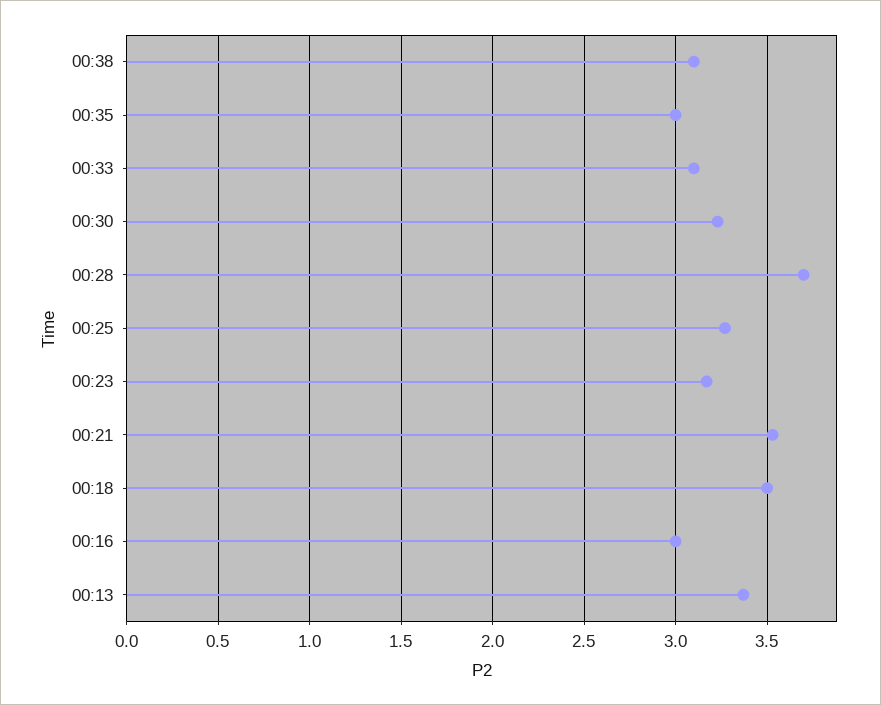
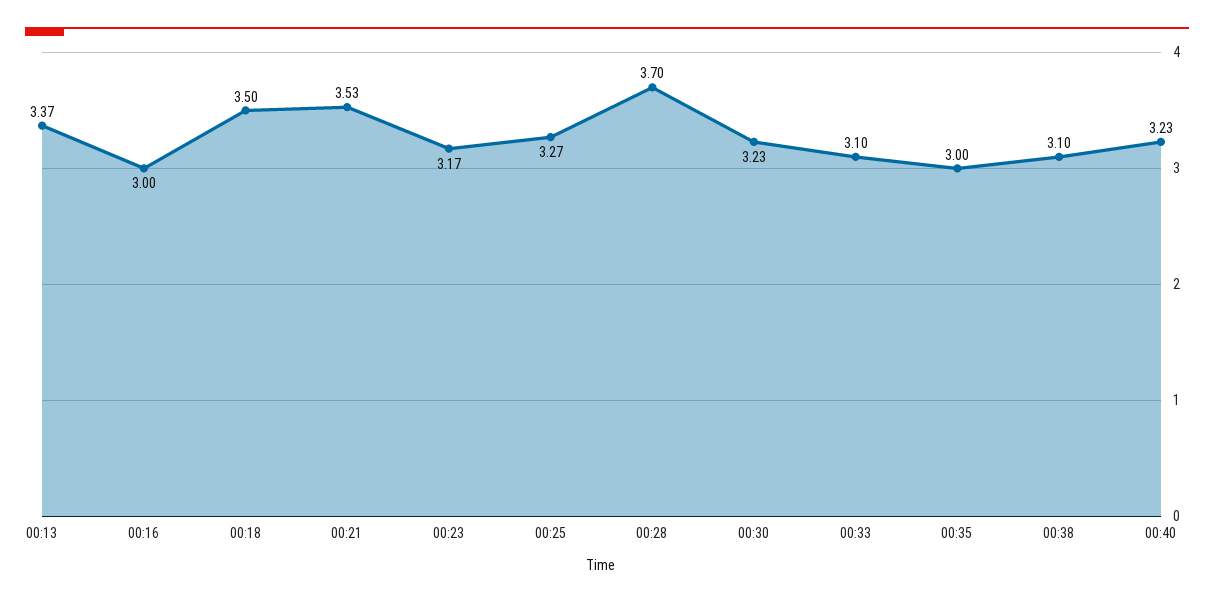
00:40: none -> 3.23

